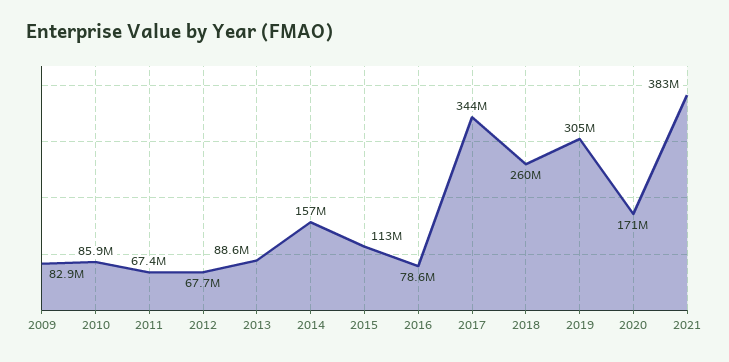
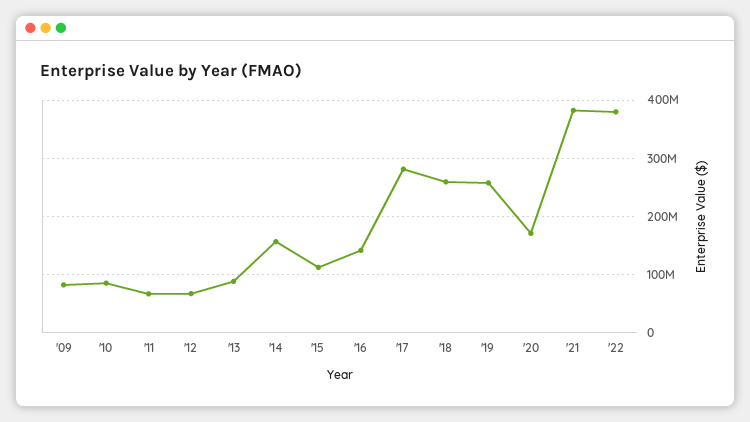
2016: 78600000 -> 140000000
2017: 344000000 -> 280000000
2019: 305000000 -> 260000000
'22: none -> 380000000

